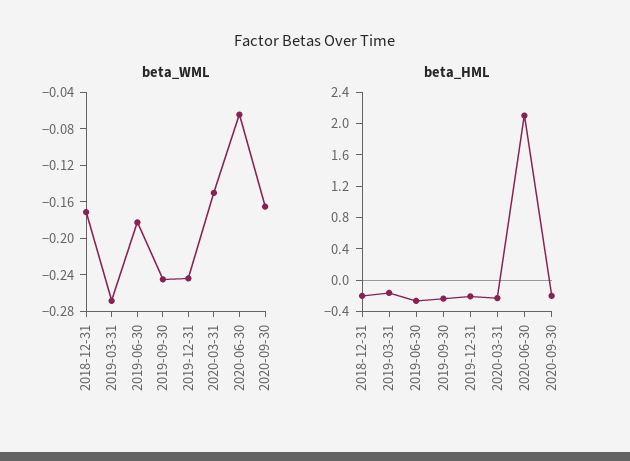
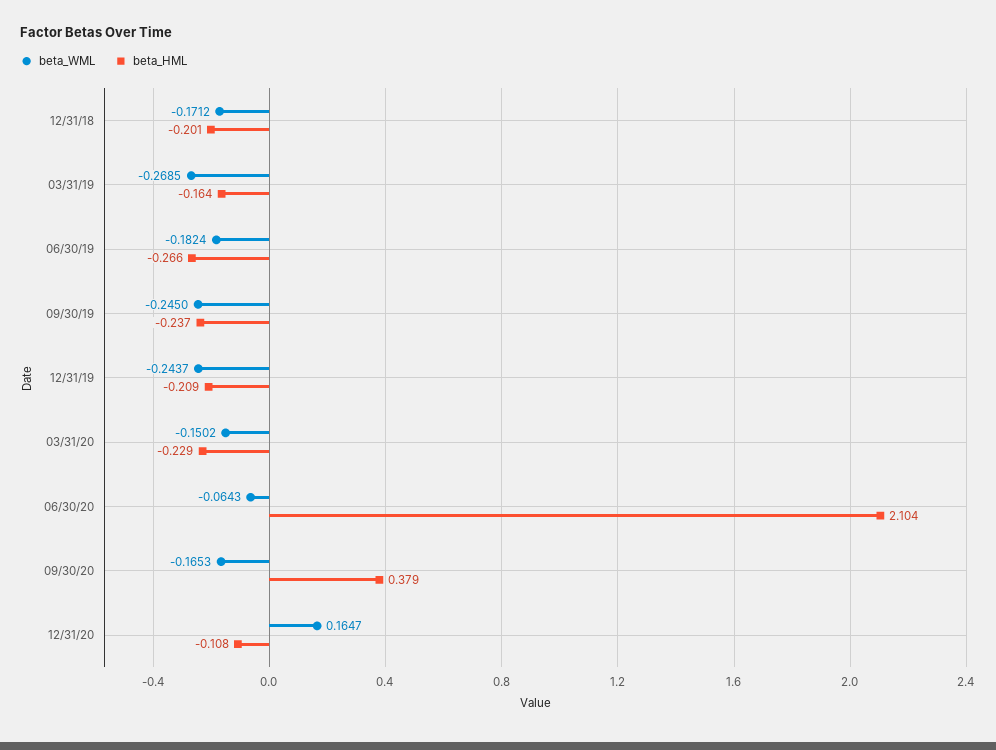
beta_HML, 2020-09-30: -0.2 -> 0.379
beta_WML, 12/31/20: none -> 0.1647
beta_HML, 12/31/20: none -> -0.108

